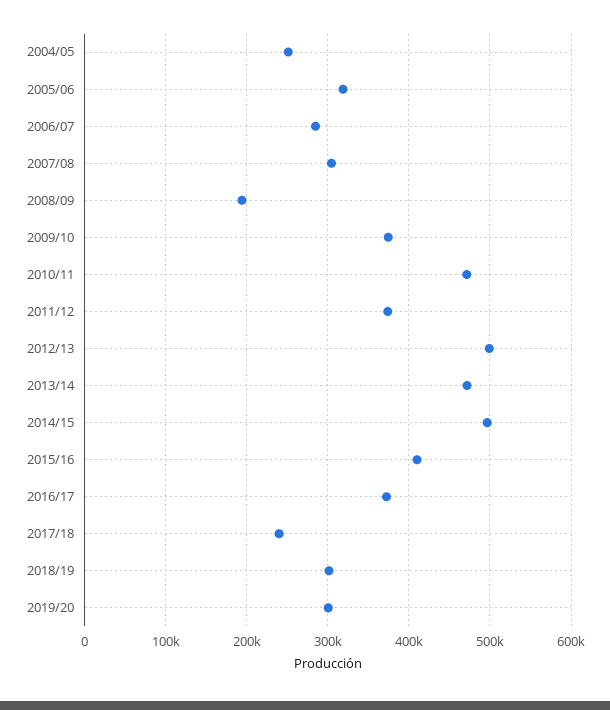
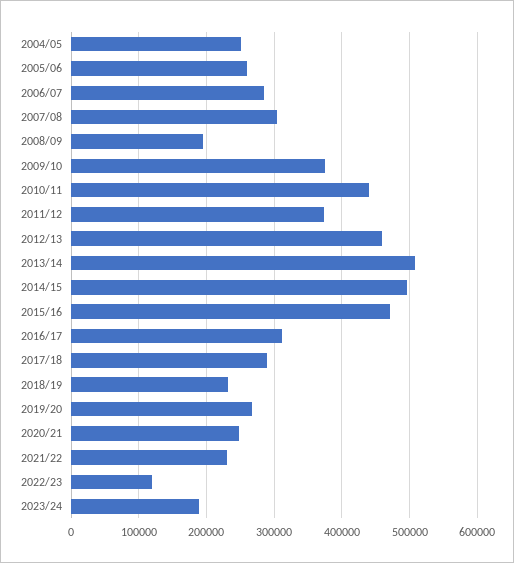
2005/06: 320000 -> 260000
2010/11: 470000 -> 440000
2012/13: 500000 -> 460000
2013/14: 470000 -> 510000
2015/16: 410000 -> 470000
2016/17: 370000 -> 310000
2017/18: 240000 -> 290000
2018/19: 300000 -> 230000
2019/20: 300000 -> 270000
2020/21: none -> 250000
2021/22: none -> 230000
2022/23: none -> 120000
2023/24: none -> 190000

